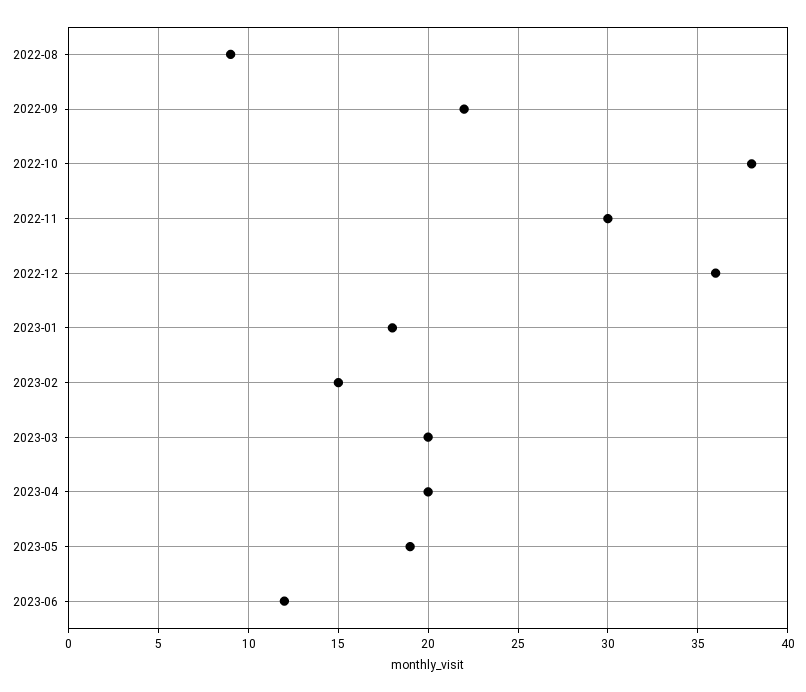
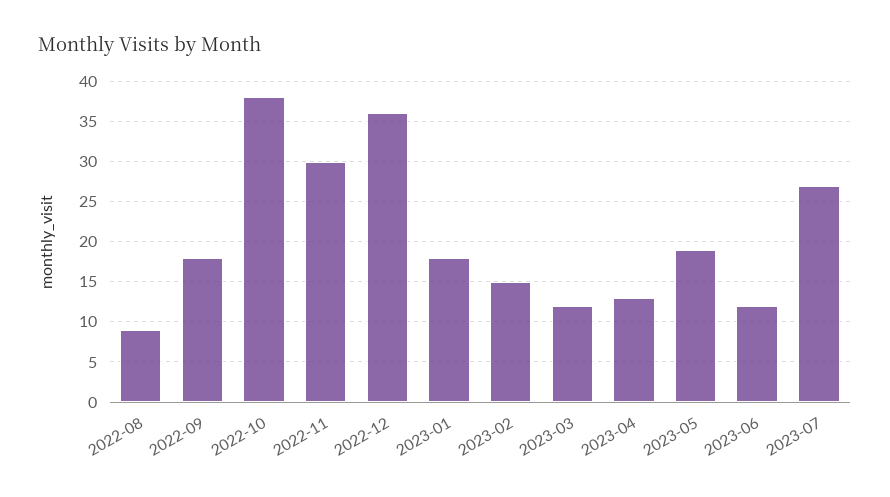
2022-09: 22 -> 18
2023-03: 20 -> 12
2023-04: 20 -> 13
2023-07: none -> 27

